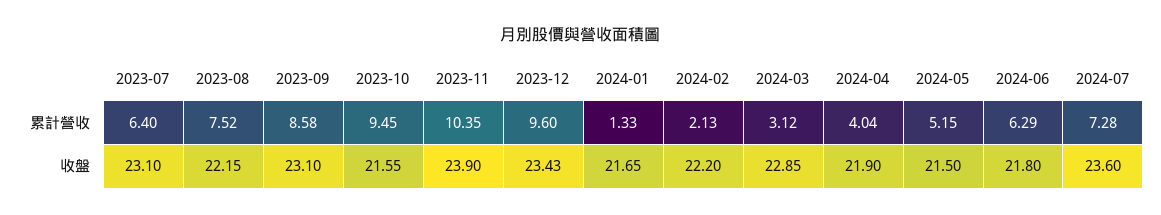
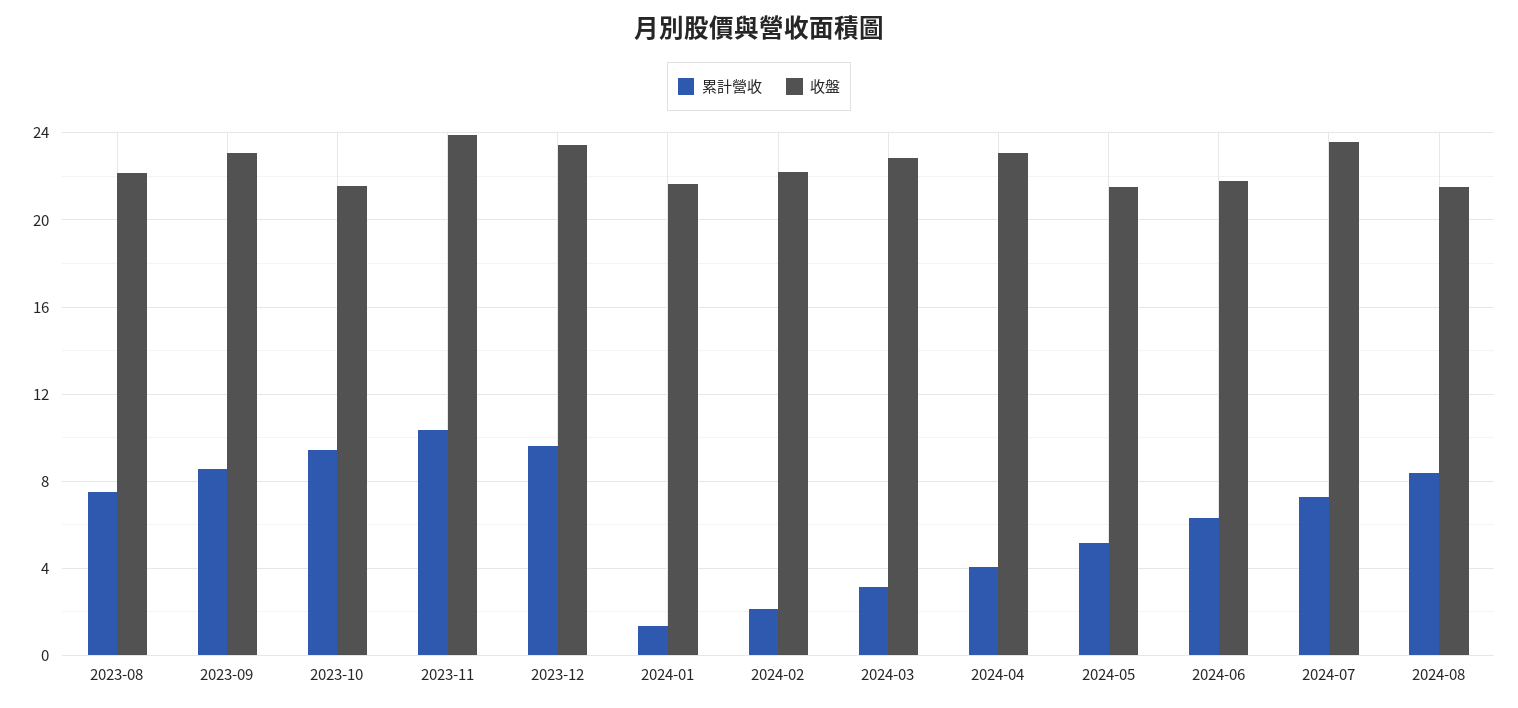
累計營收, 2023-07: 6.4 -> none
收盤, 2023-07: 23.1 -> none
收盤, 2024-04: 21.9 -> 23
累計營收, 2024-08: none -> 8.5
收盤, 2024-08: none -> 21.5

